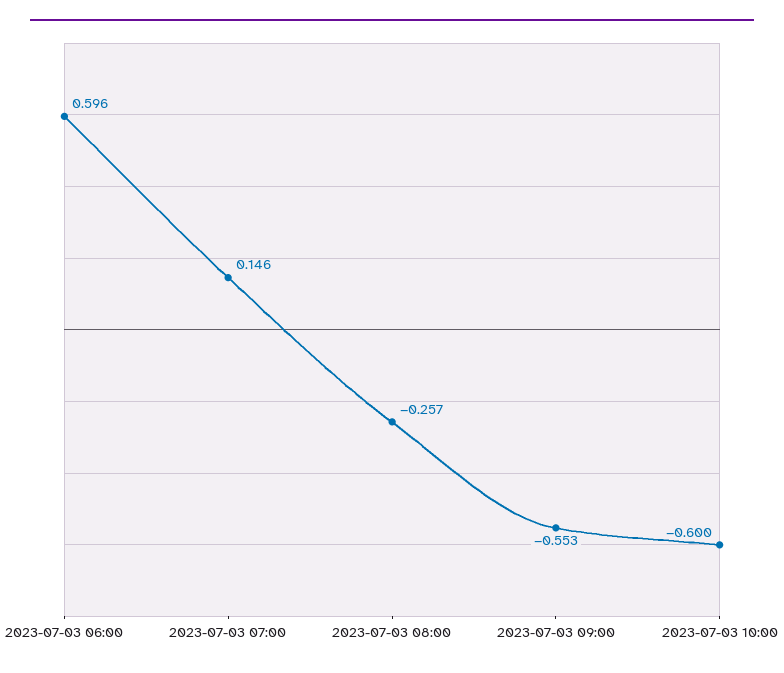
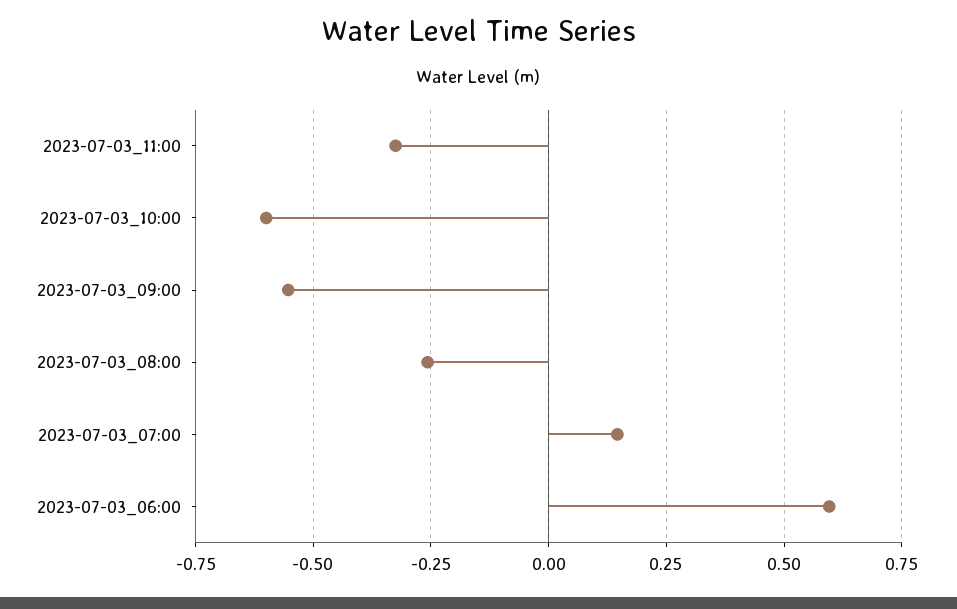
2023-07-03_11:00: none -> -0.325

